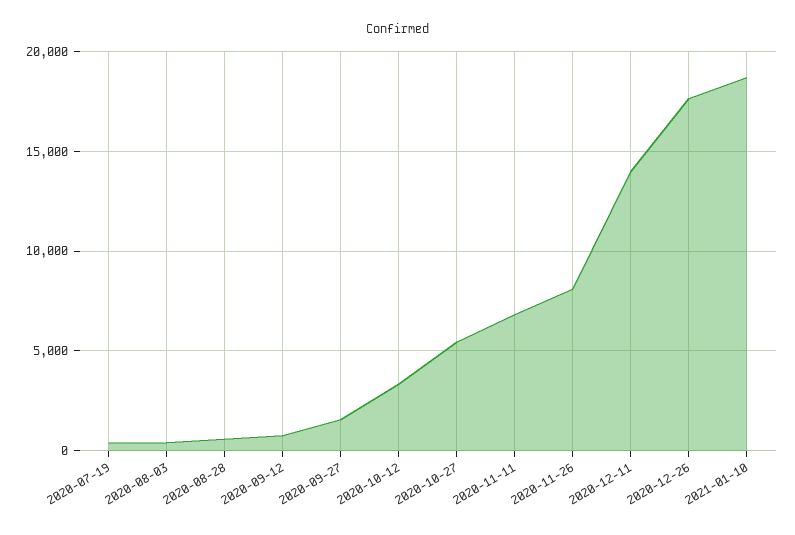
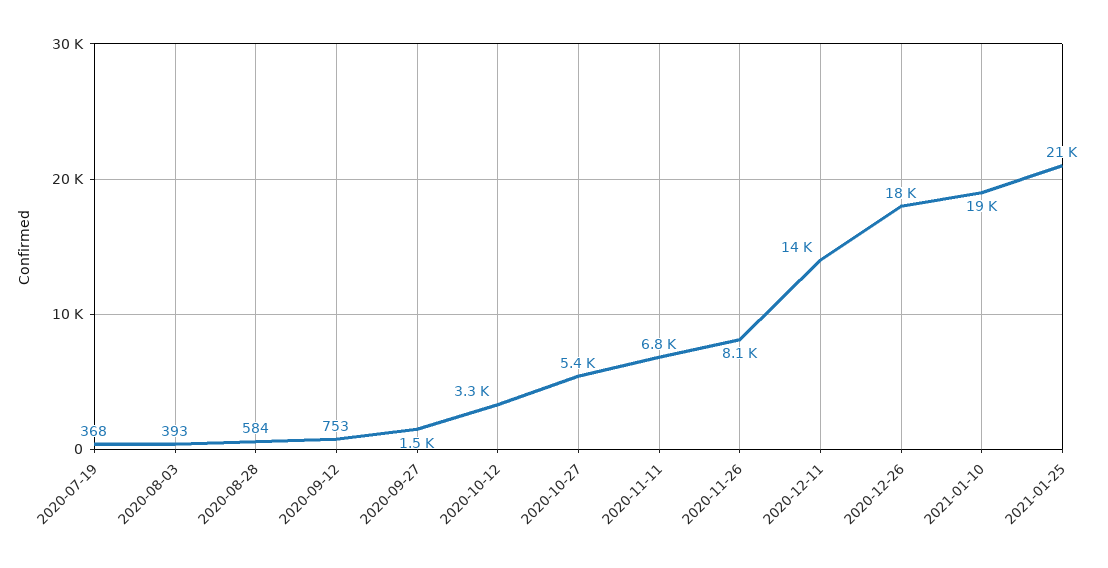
2021-01-25: none -> 21000

